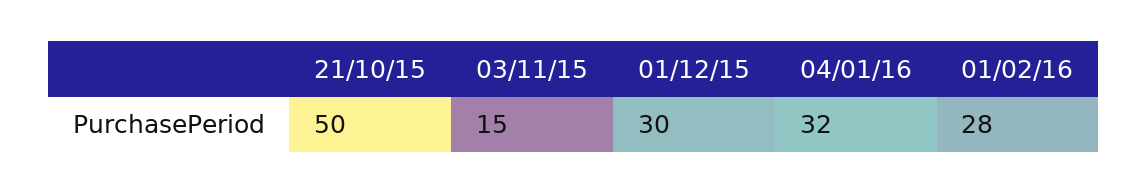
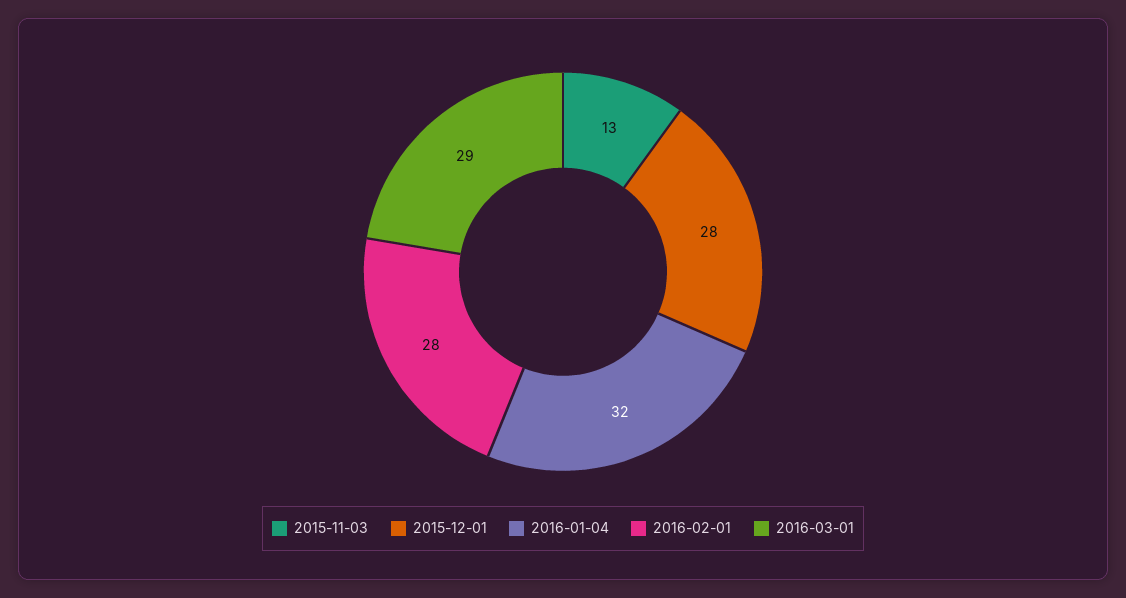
21/10/15: 50 -> none
03/11/15: 15 -> 13
01/12/15: 30 -> 28
2016-03-01: none -> 29

